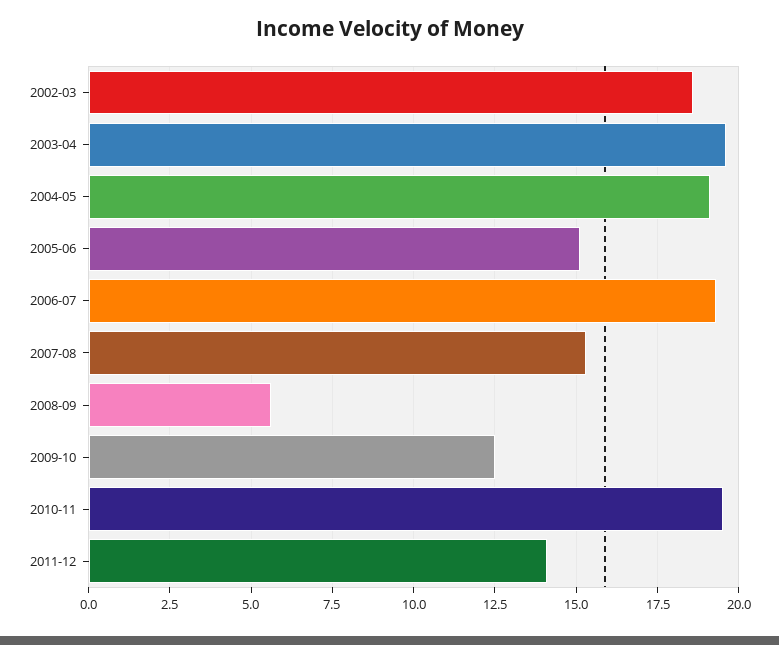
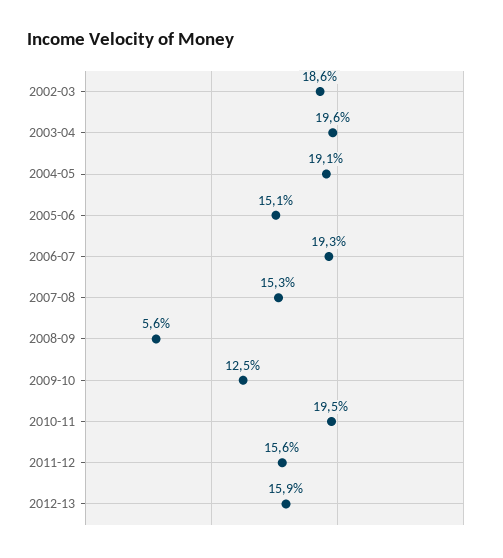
2011-12: 14 -> 15.6
2012-13: none -> 15.9

